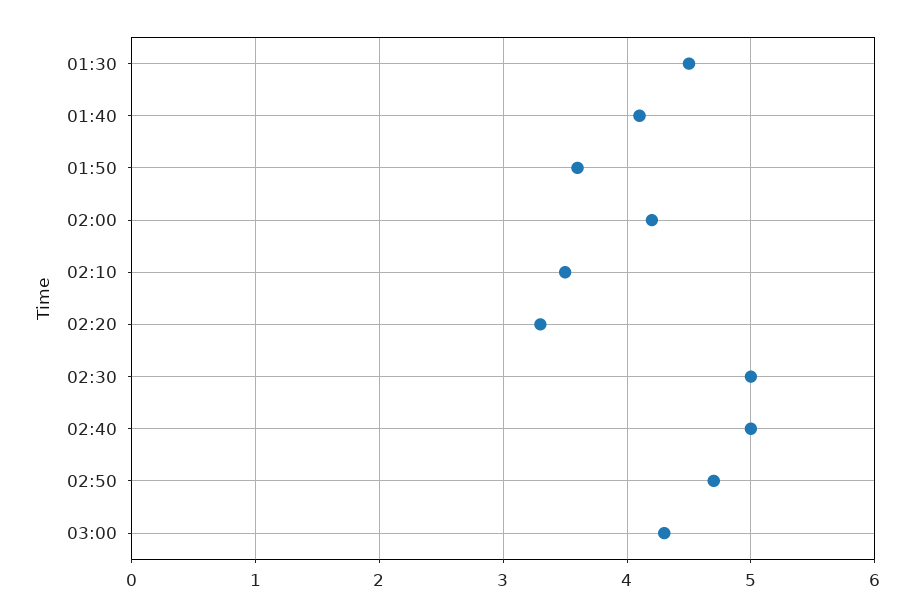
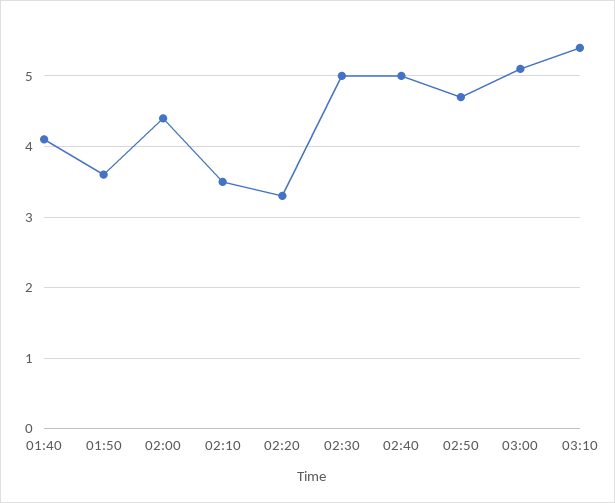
01:30: 4.5 -> none
02:00: 4.2 -> 4.4
03:00: 4.3 -> 5.1
03:10: none -> 5.4

